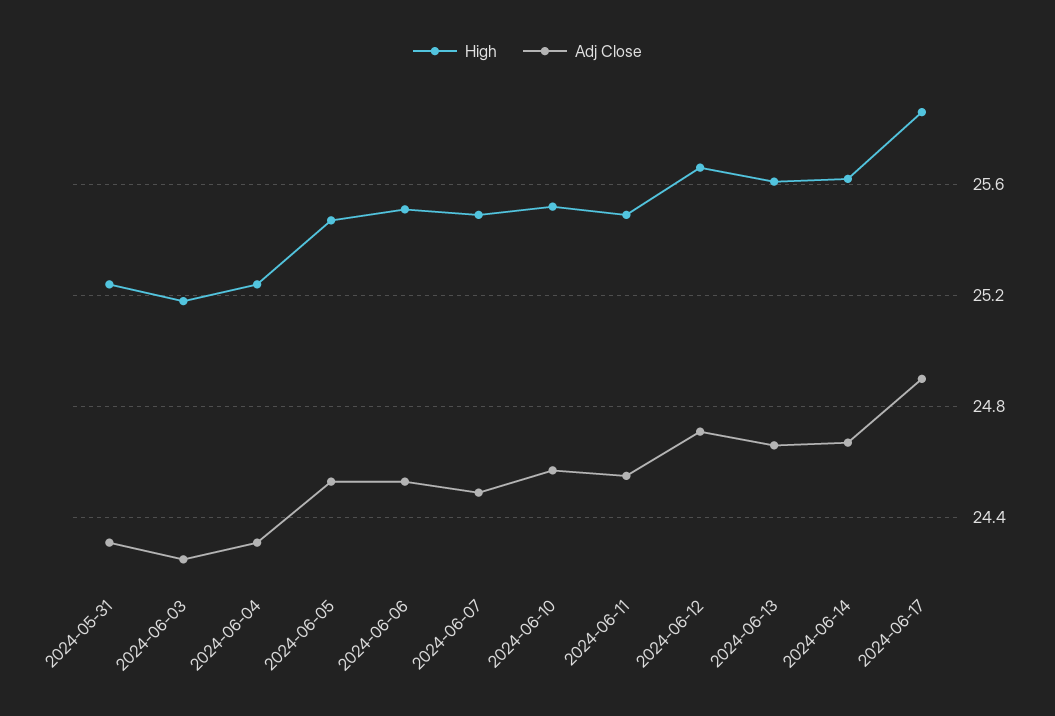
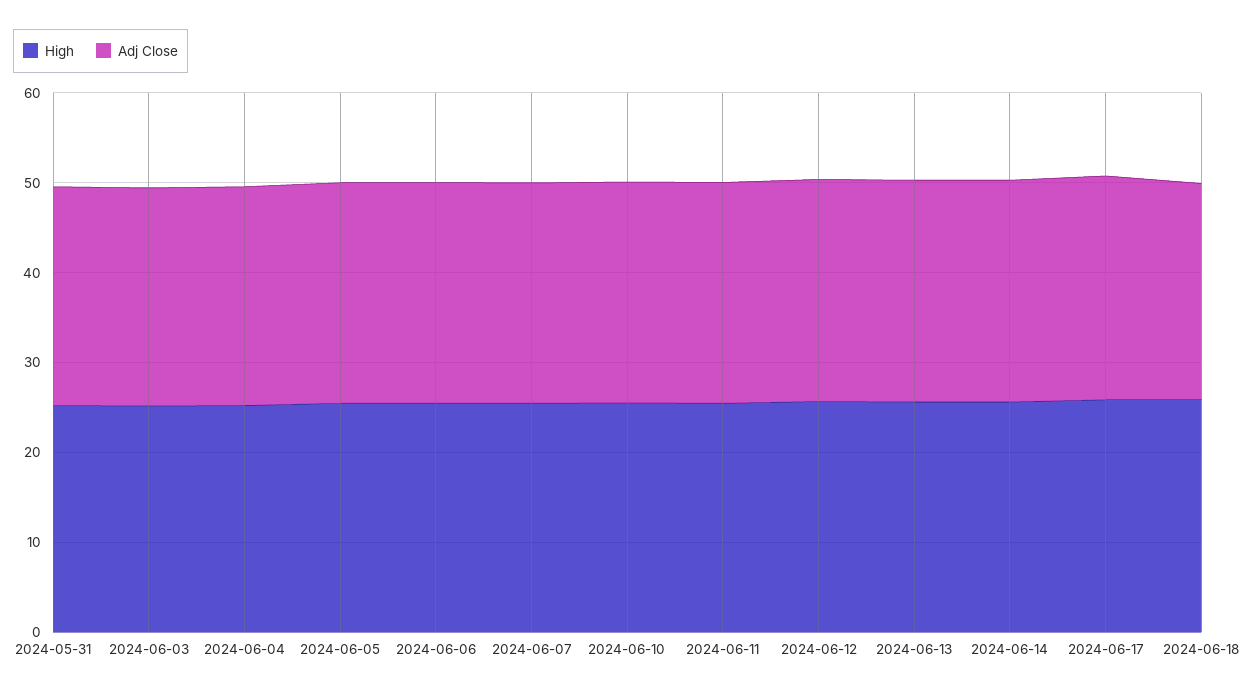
High, 2024-06-18: none -> 26
Adj Close, 2024-06-18: none -> 24

